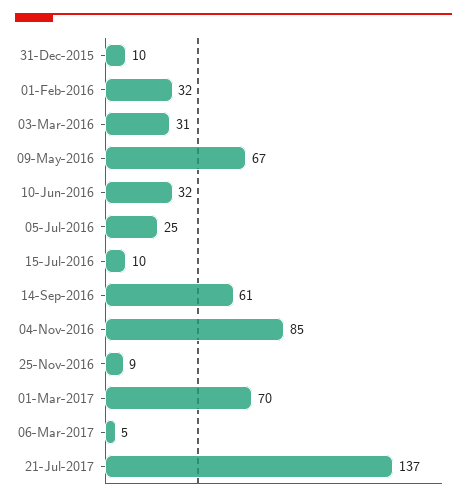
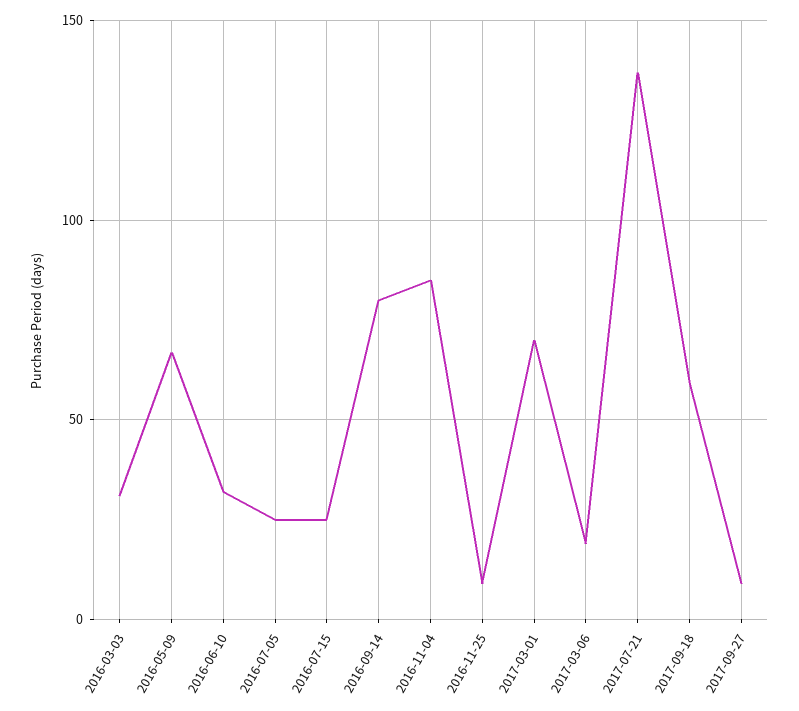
31-Dec-2015: 10 -> none
01-Feb-2016: 32 -> none
15-Jul-2016: 10 -> 25
14-Sep-2016: 61 -> 80
06-Mar-2017: 5 -> 20
2017-09-18: none -> 60
2017-09-27: none -> 10

